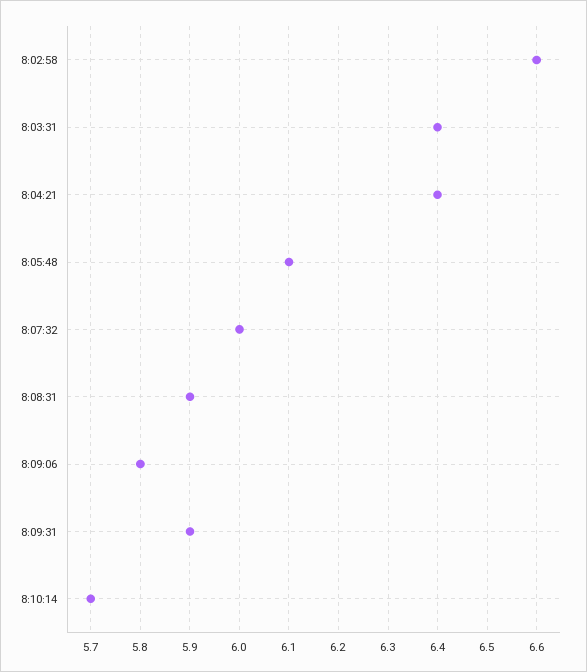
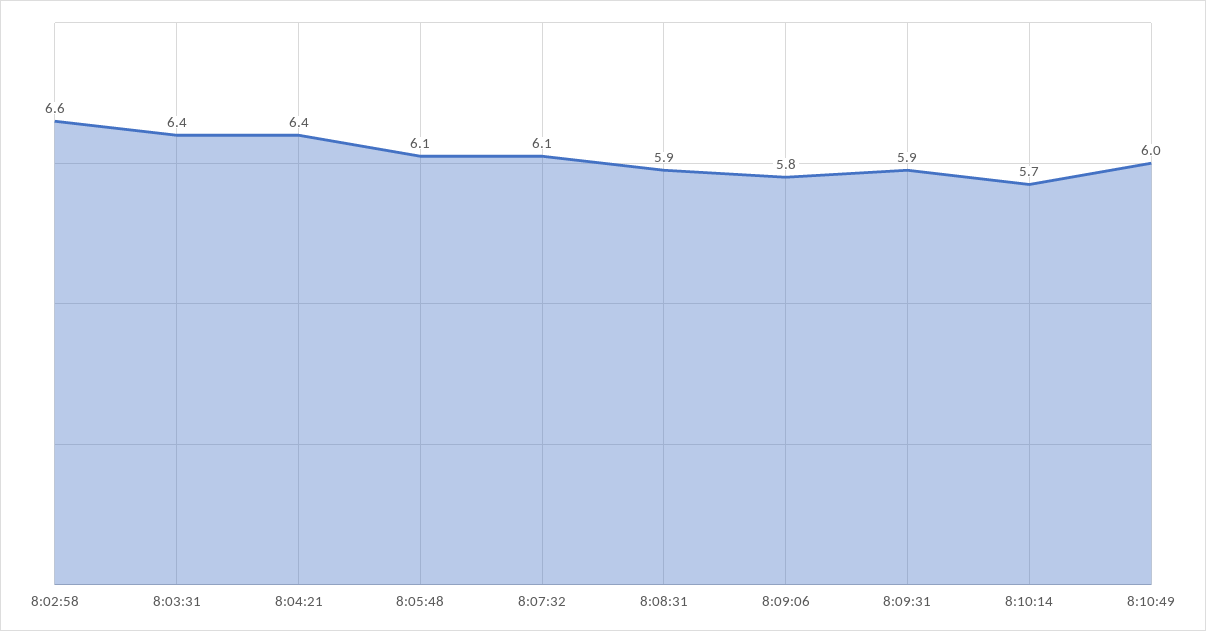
8:07:32: 6 -> 6.1
8:10:49: none -> 6

